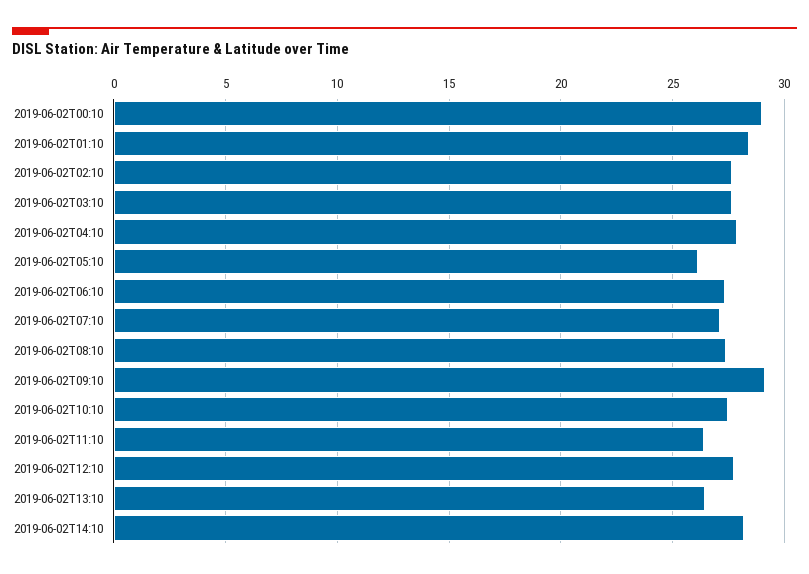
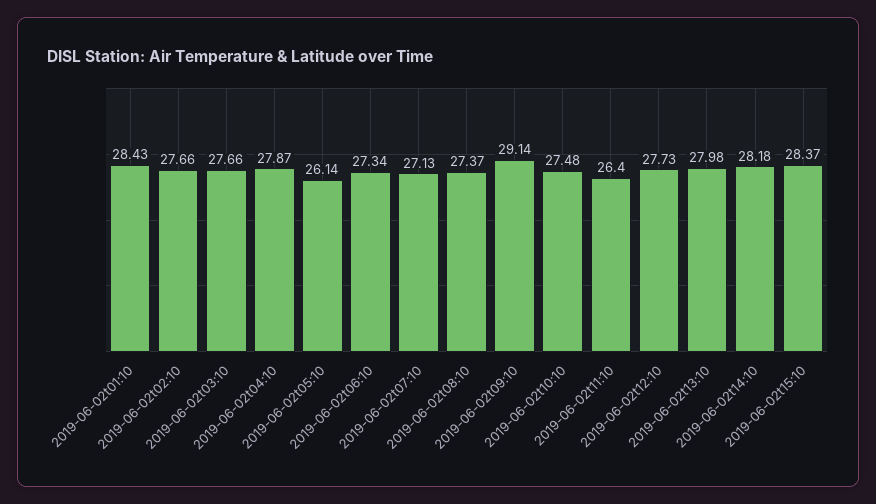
2019-06-02T00:10: 29 -> none
2019-06-02T13:10: 26.5 -> 27.98
2019-06-02t15:10: none -> 28.37

